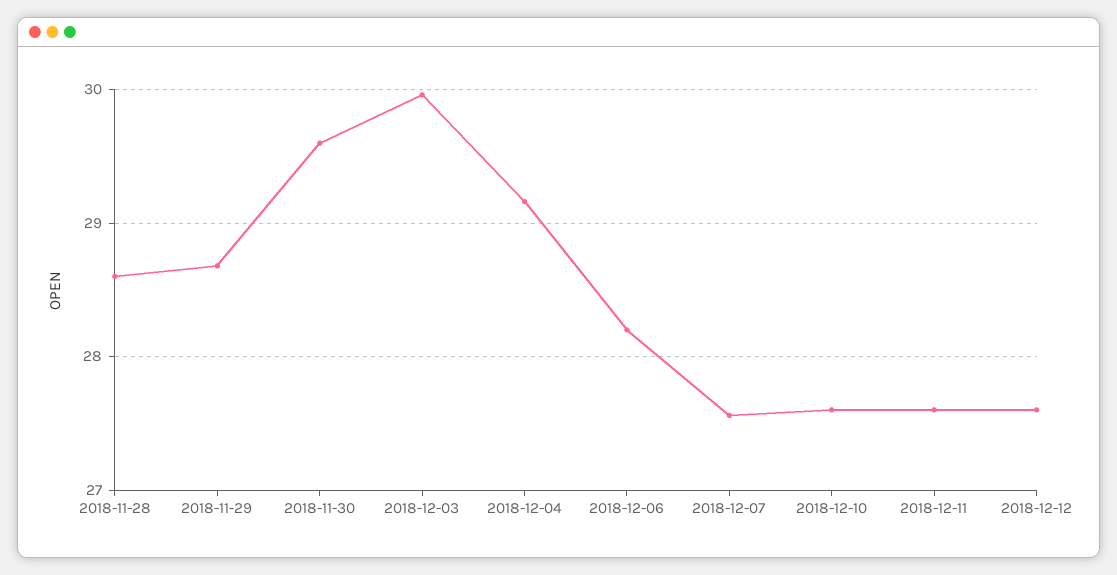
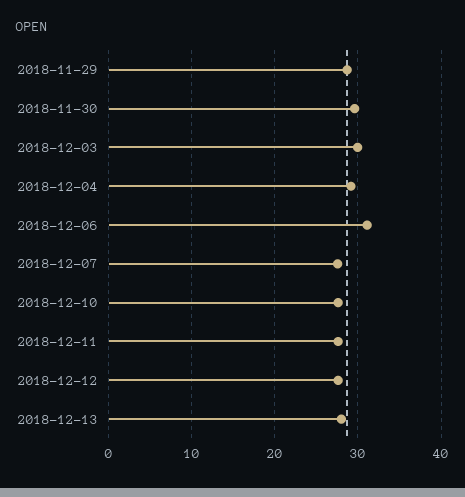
2018-11-28: 28.6 -> none
2018-12-06: 28.2 -> 31
2018-12-13: none -> 28

